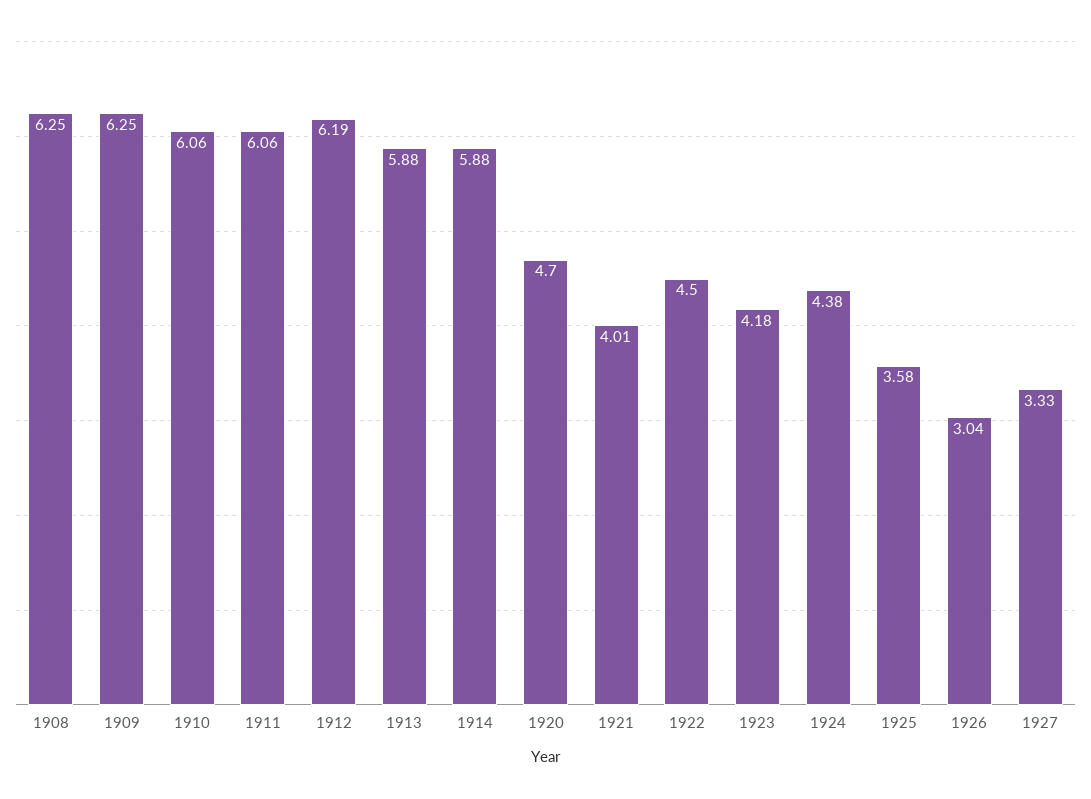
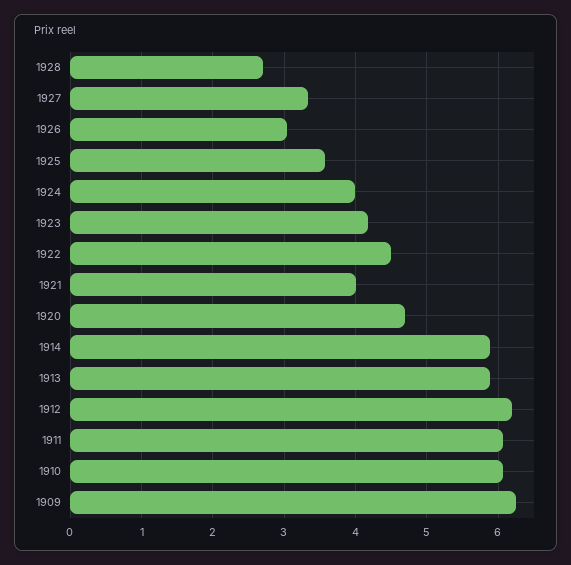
1908: 6.25 -> none
1924: 4.38 -> 4
1928: none -> 2.7

